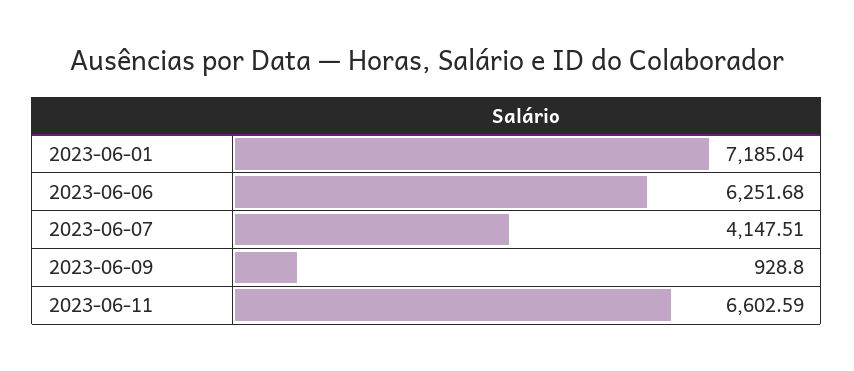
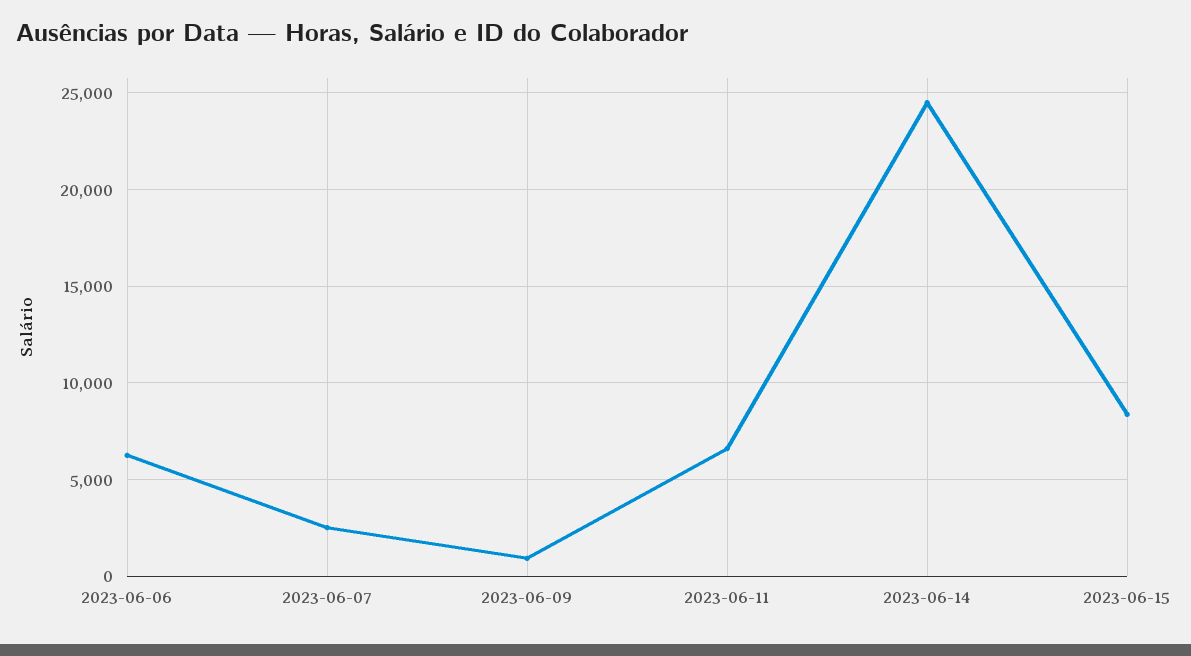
2023-06-01: 7185.04 -> none
2023-06-07: 4147.51 -> 2500
2023-06-14: none -> 24500
2023-06-15: none -> 8500

